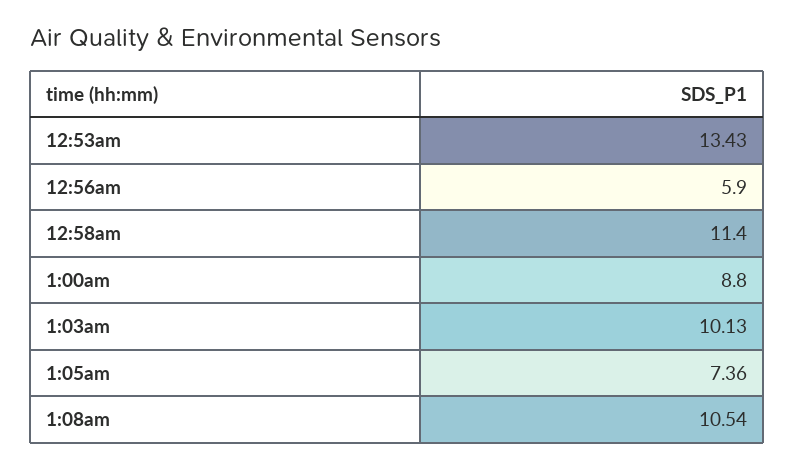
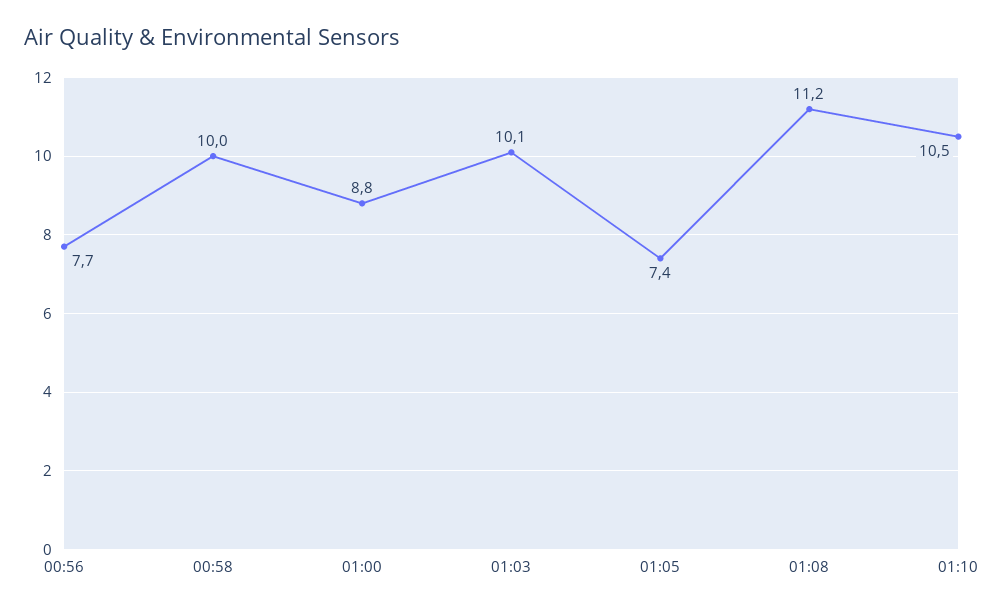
12:53am: 13.43 -> none
12:56am: 5.9 -> 7.7
12:58am: 11.4 -> 10
1:08am: 10.54 -> 11.2
01:10: none -> 10.5

